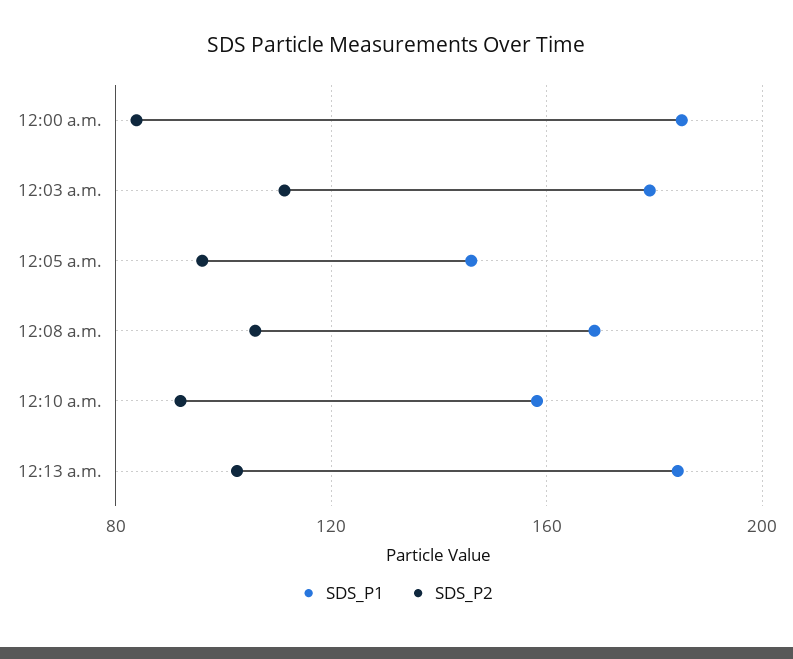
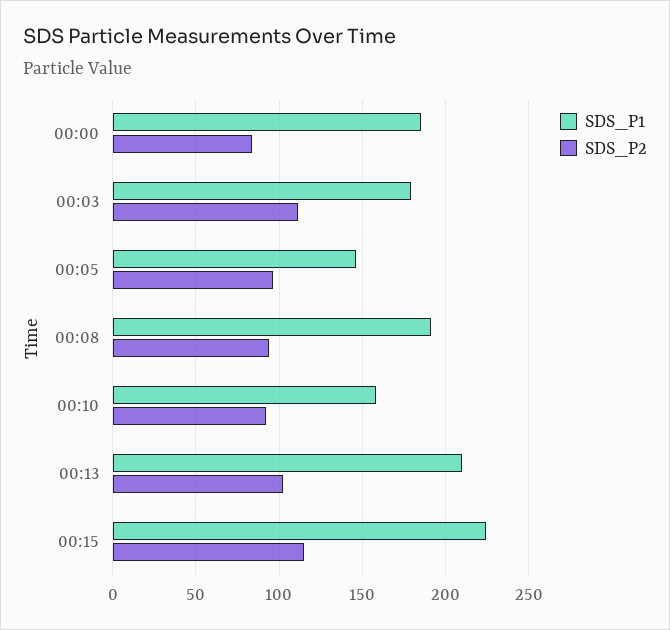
SDS_P1, 12:08 a.m.: 170 -> 190
SDS_P2, 12:08 a.m.: 105 -> 95
SDS_P1, 12:13 a.m.: 185 -> 210
SDS_P1, 00:15: none -> 225
SDS_P2, 00:15: none -> 115

